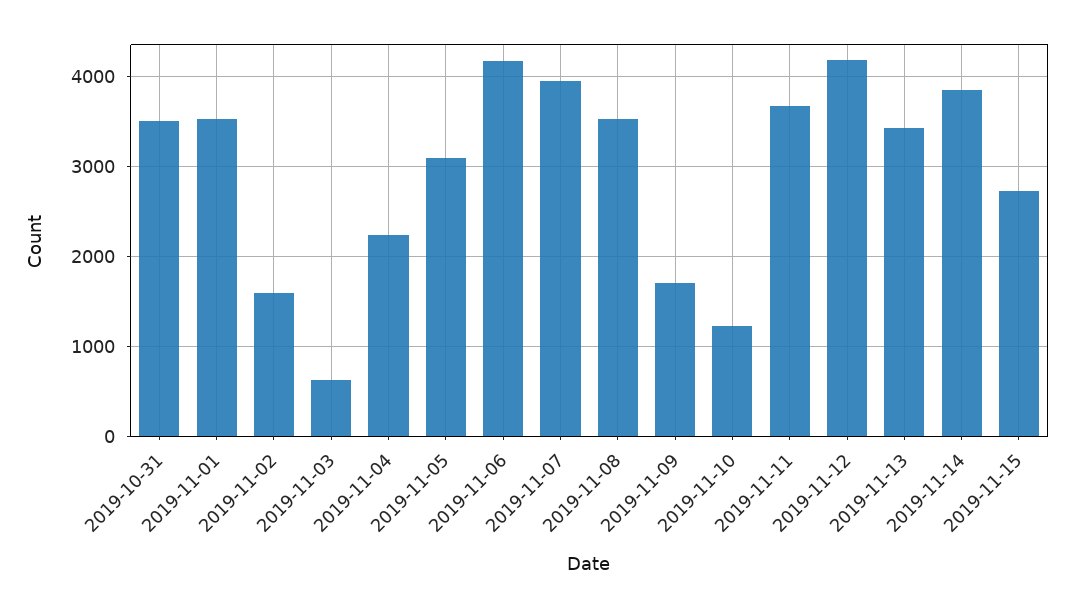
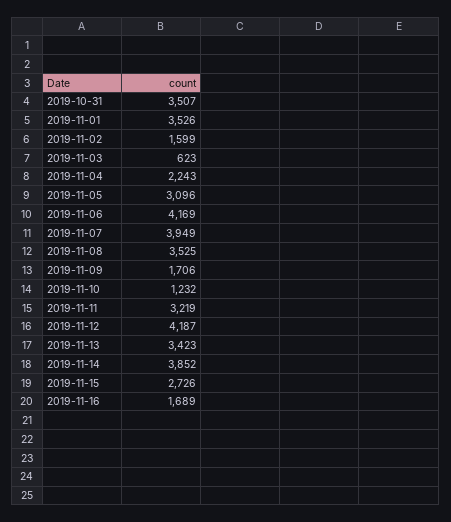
2019-11-11: 3700 -> 3219
2019-11-16: none -> 1689

